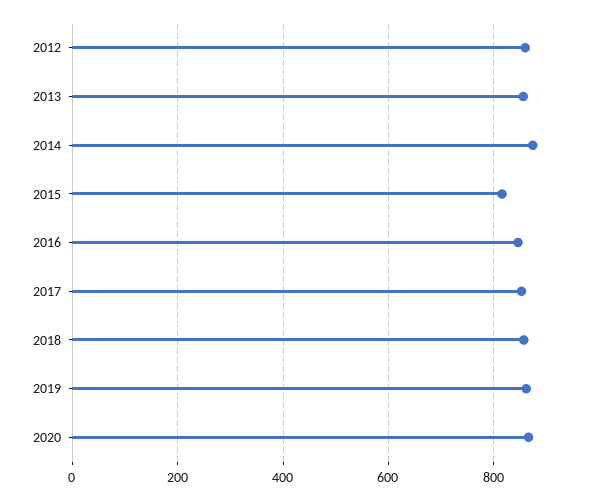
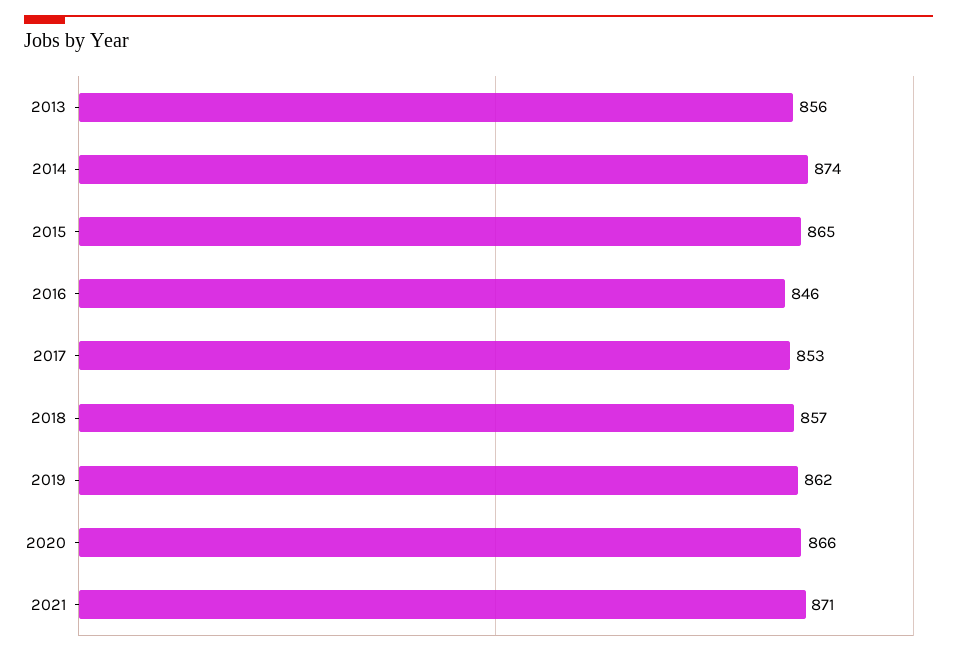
2012: 860 -> none
2015: 820 -> 865
2021: none -> 871

